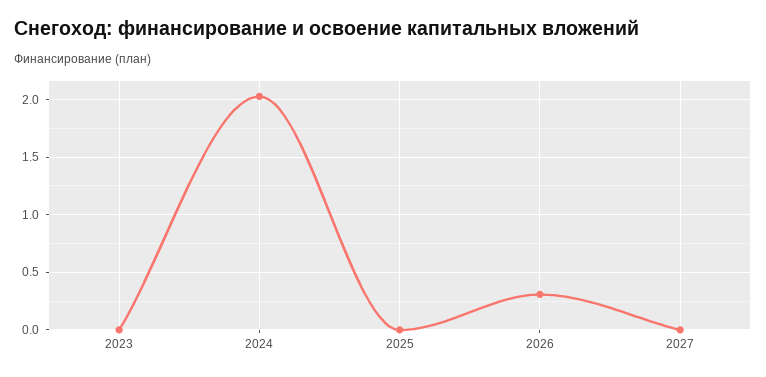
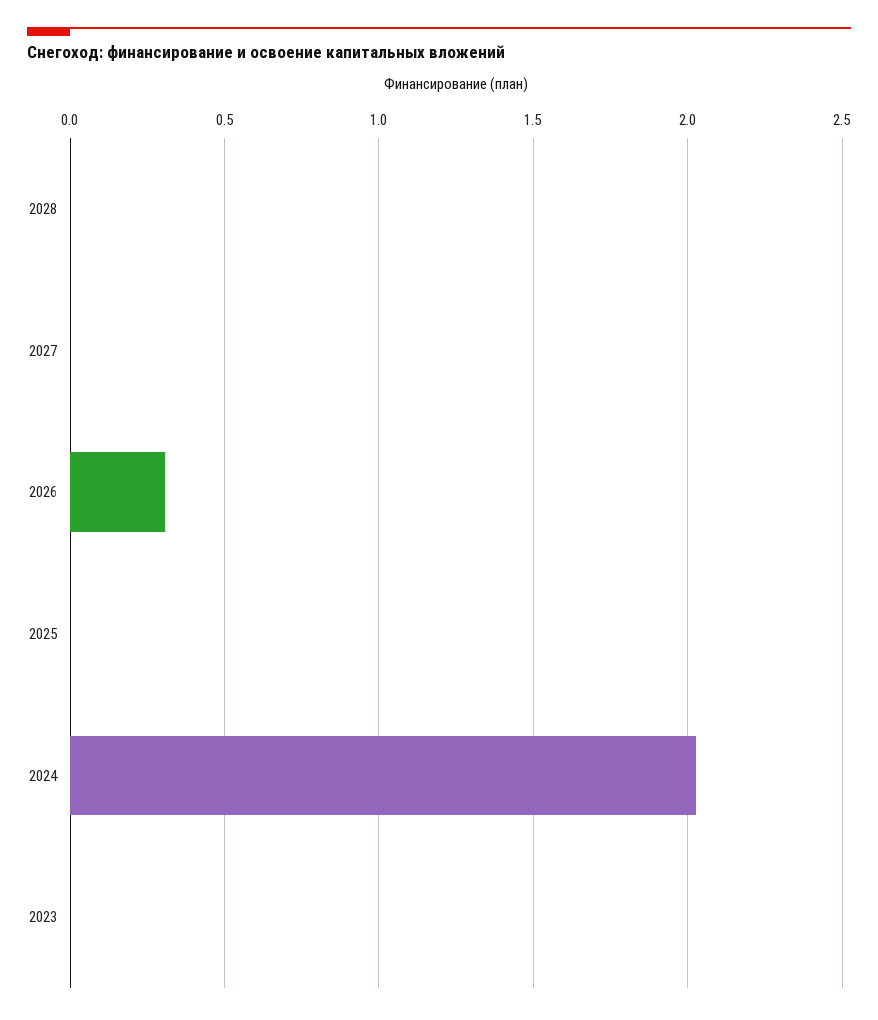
2028: none -> 0

